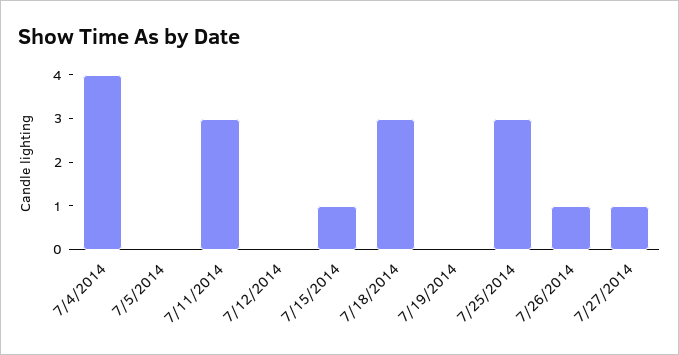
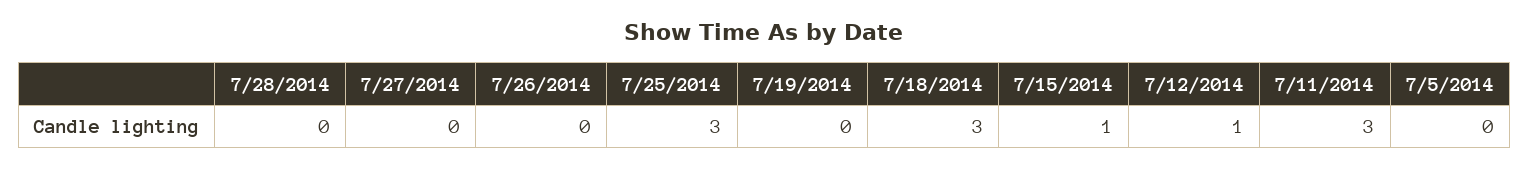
7/4/2014: 4 -> none
7/12/2014: 0 -> 1
7/26/2014: 1 -> 0
7/27/2014: 1 -> 0
7/28/2014: none -> 0

